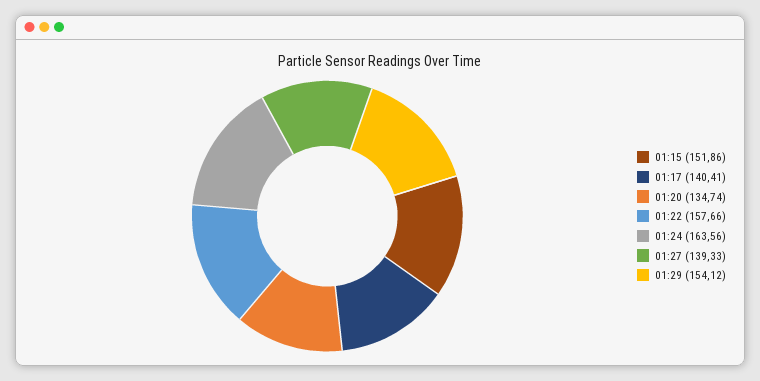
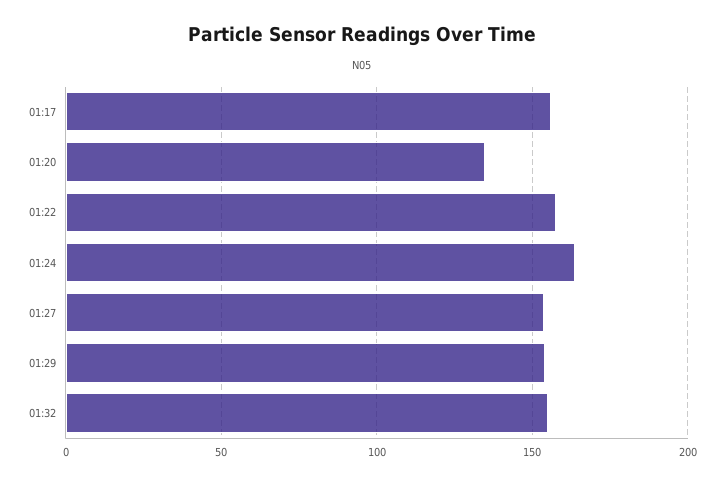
01:15: 151.86 -> none
01:17: 140.41 -> 155
01:27: 139.33 -> 155
01:32: none -> 155

